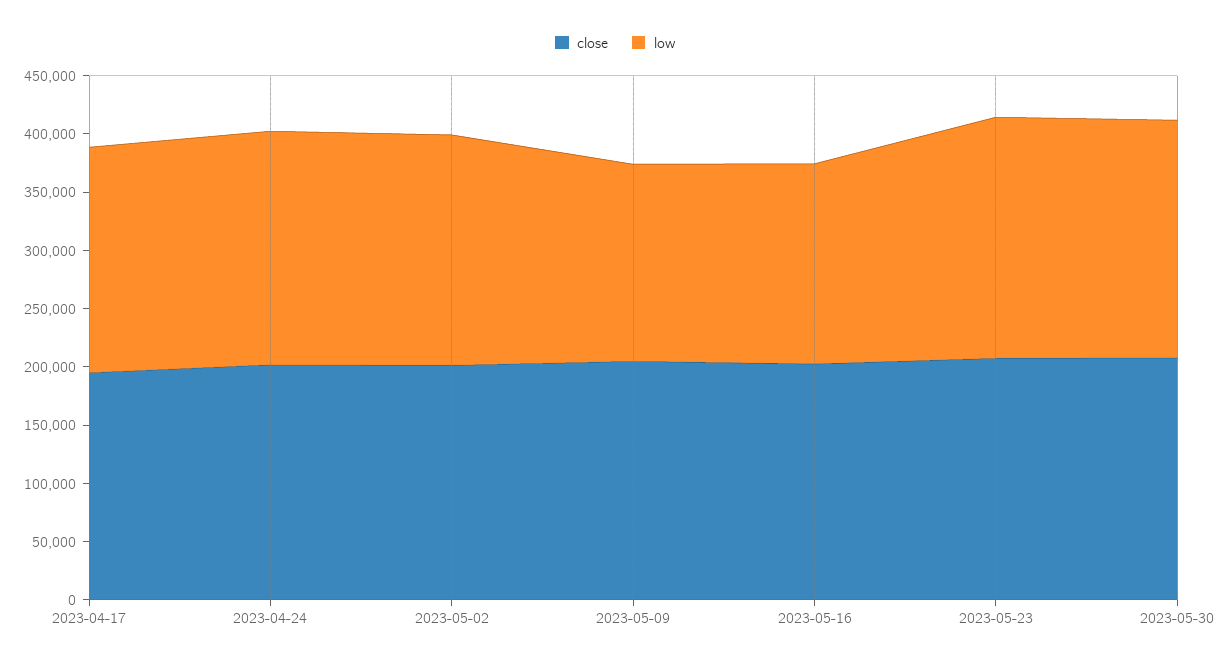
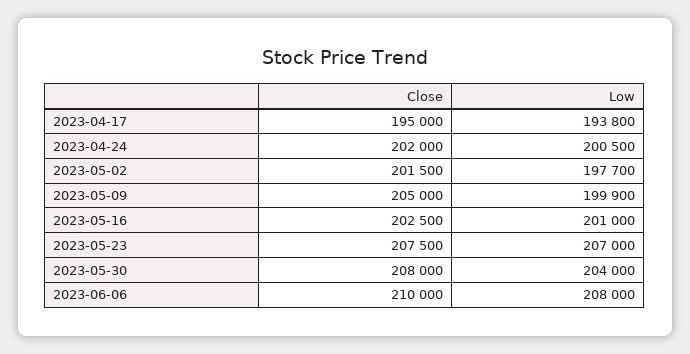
low, 2023-05-09: 170000 -> 199900
low, 2023-05-16: 170000 -> 201000
close, 2023-06-06: none -> 210000
low, 2023-06-06: none -> 208000

